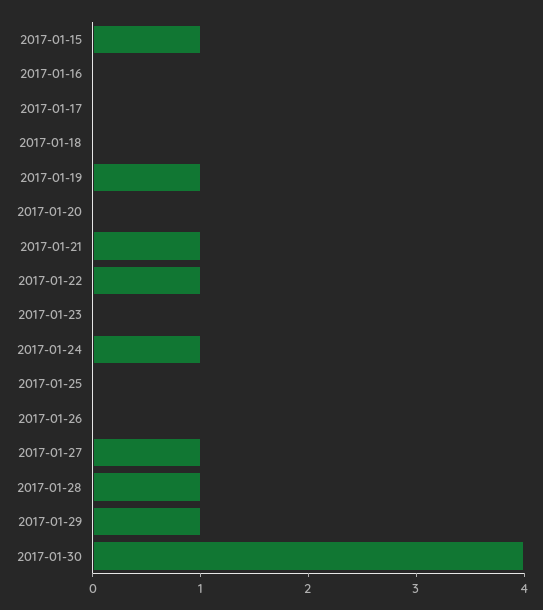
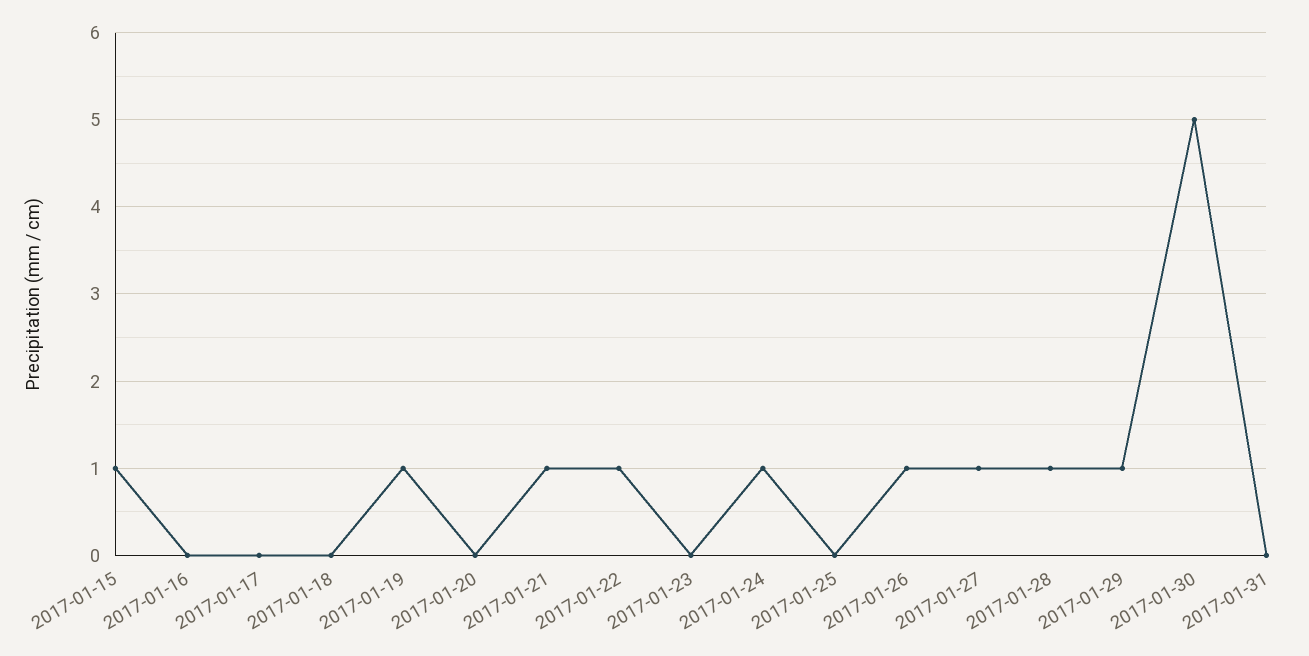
2017-01-26: 0 -> 1
2017-01-30: 4 -> 5
2017-01-31: none -> 0

